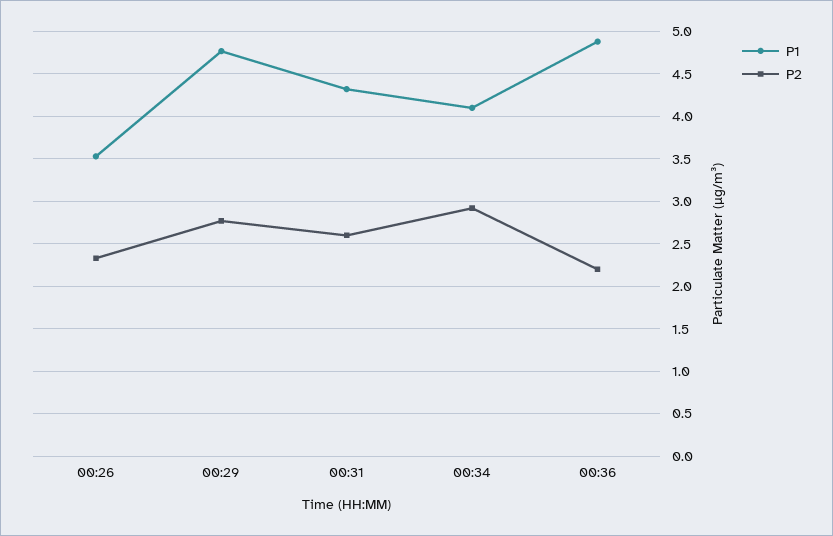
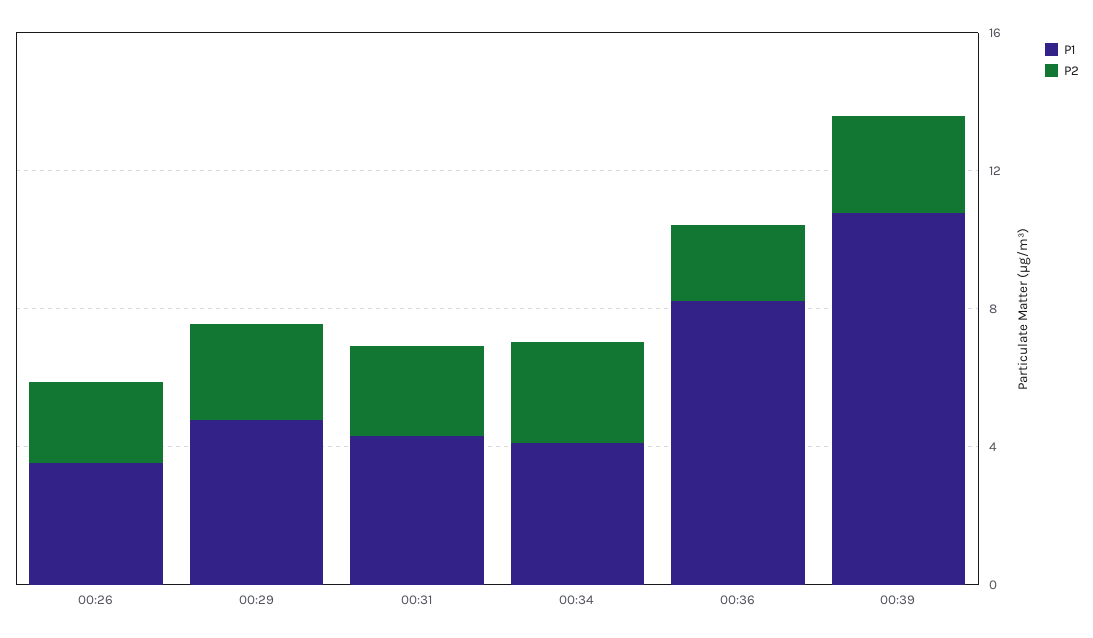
P1, 00:36: 4.9 -> 8
P1, 00:39: none -> 11
P2, 00:39: none -> 3

